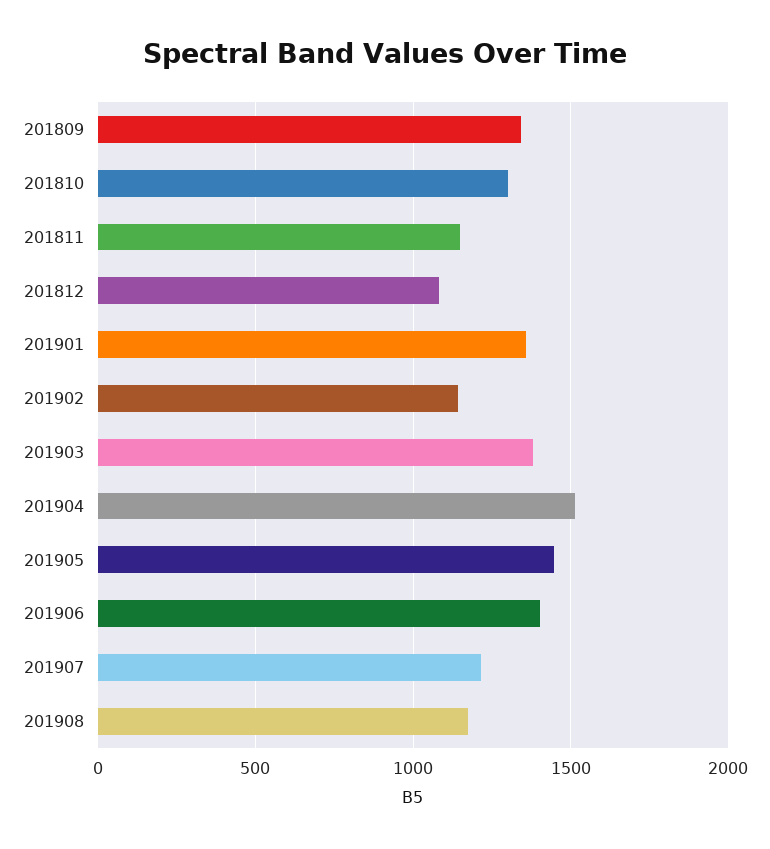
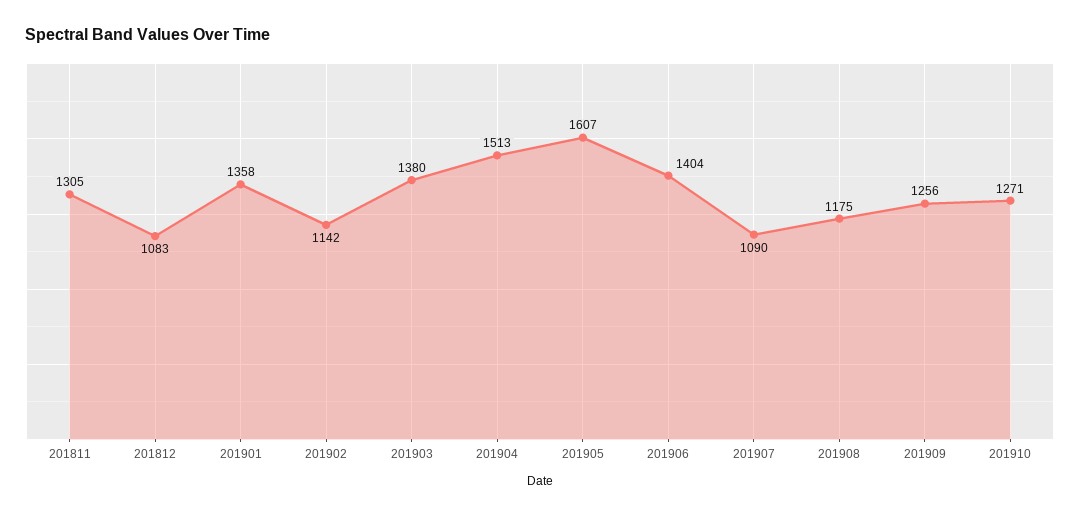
201809: 1350 -> none
201810: 1300 -> none
201811: 1150 -> 1305
201905: 1450 -> 1607
201907: 1200 -> 1090
201909: none -> 1256
201910: none -> 1271

